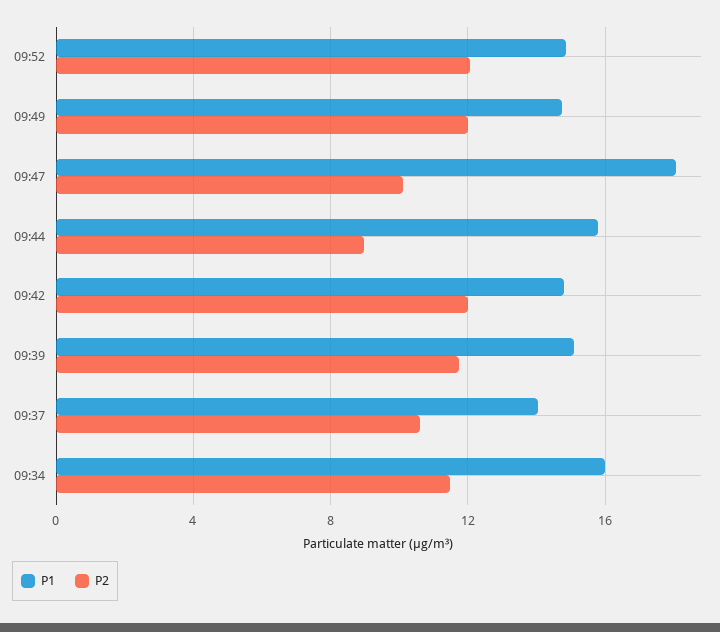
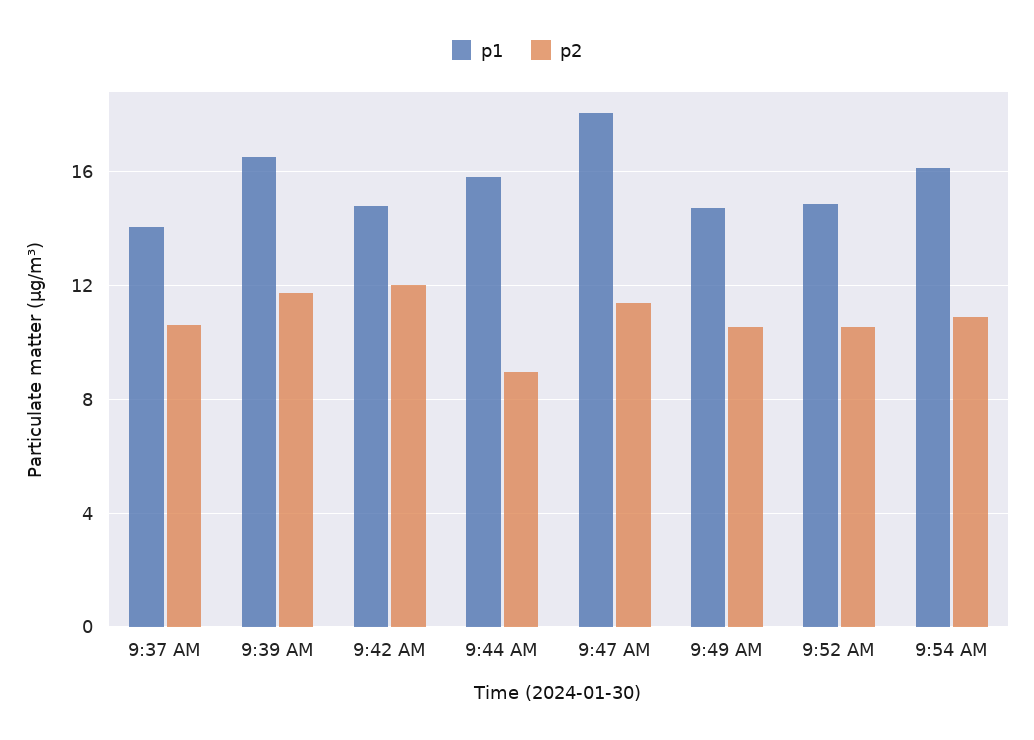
P2, 09:52: 12 -> 10.5
P2, 09:49: 12 -> 10.5
P2, 09:47: 10 -> 11.5
P1, 09:39: 15 -> 16.5
P1, 09:34: 16 -> none
P2, 09:34: 11.5 -> none
P1, 9:54 AM: none -> 16
P2, 9:54 AM: none -> 11

